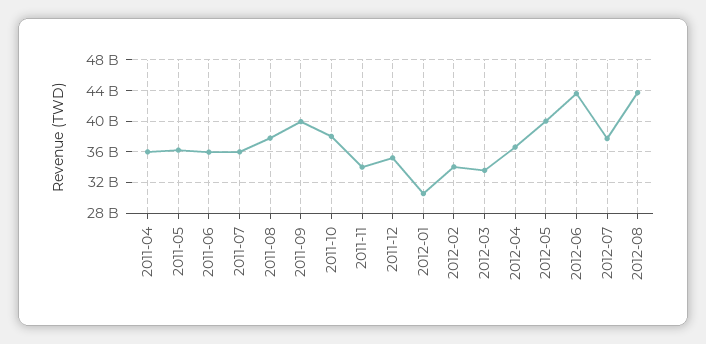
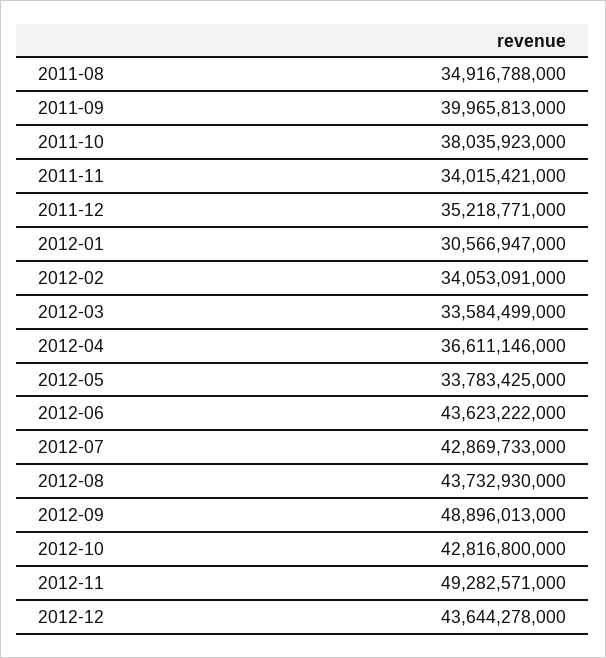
2011-04: 36000000000 -> none
2011-05: 36000000000 -> none
2011-06: 36000000000 -> none
2011-07: 36000000000 -> none
2011-08: 38000000000 -> 34916788000
2012-05: 40000000000 -> 33783425000
2012-07: 38000000000 -> 42869733000
2012-09: none -> 48896013000
2012-10: none -> 42816800000
2012-11: none -> 49282571000
2012-12: none -> 43644278000

